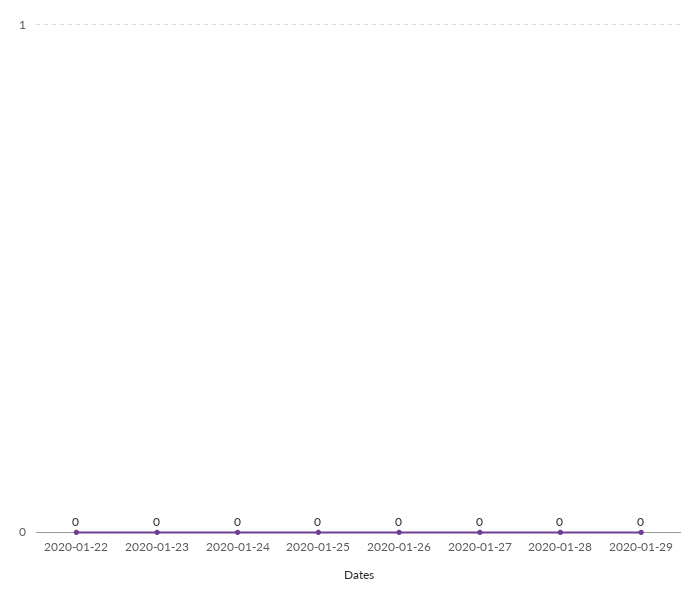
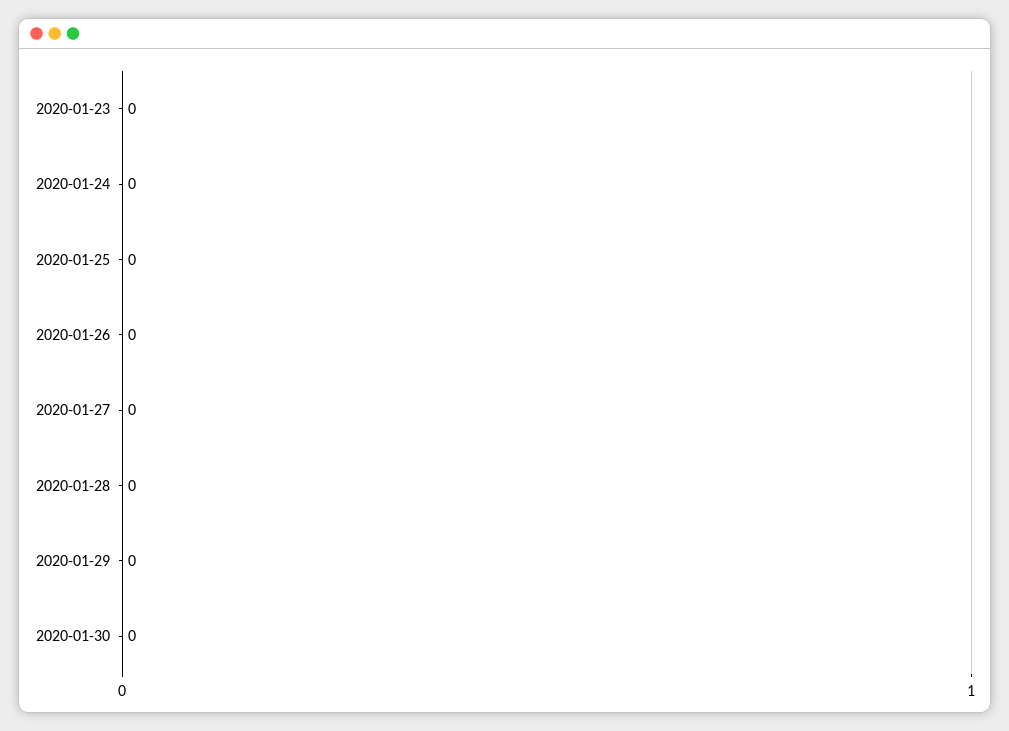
2020-01-22: 0 -> none
2020-01-30: none -> 0

